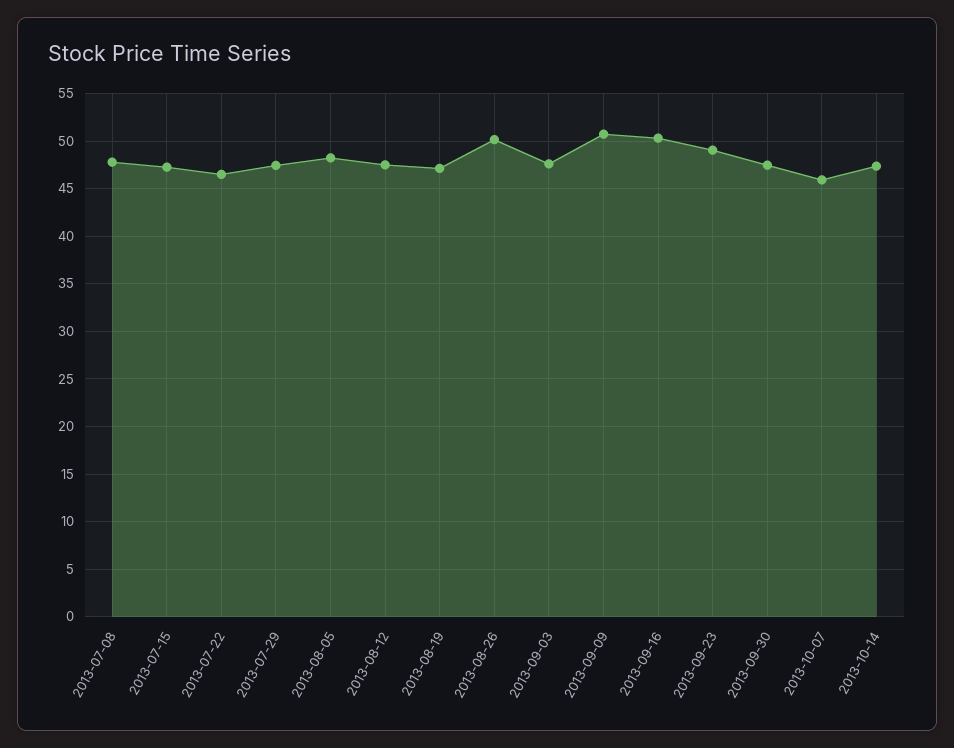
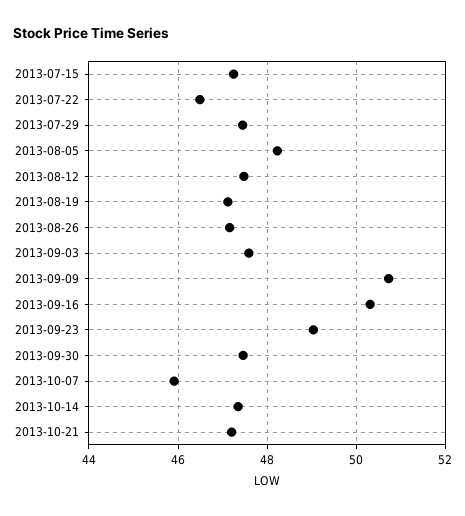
2013-07-08: 48 -> none
2013-08-26: 50 -> 47.2
2013-10-21: none -> 47.2

